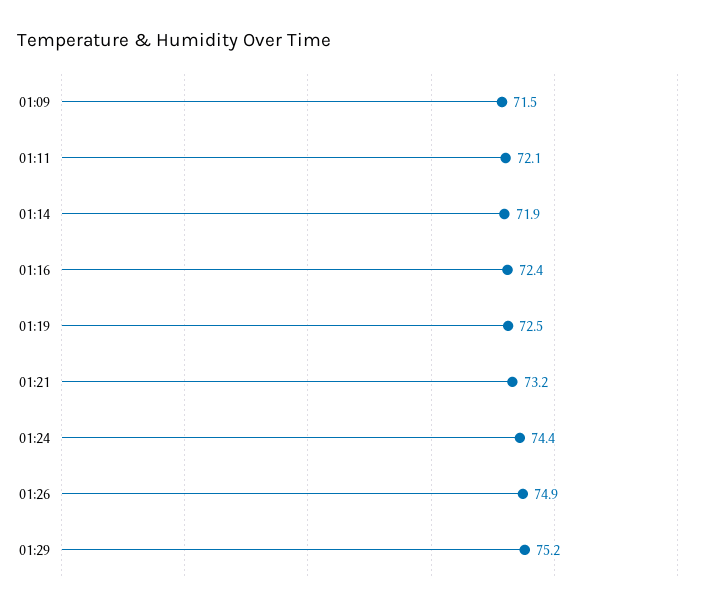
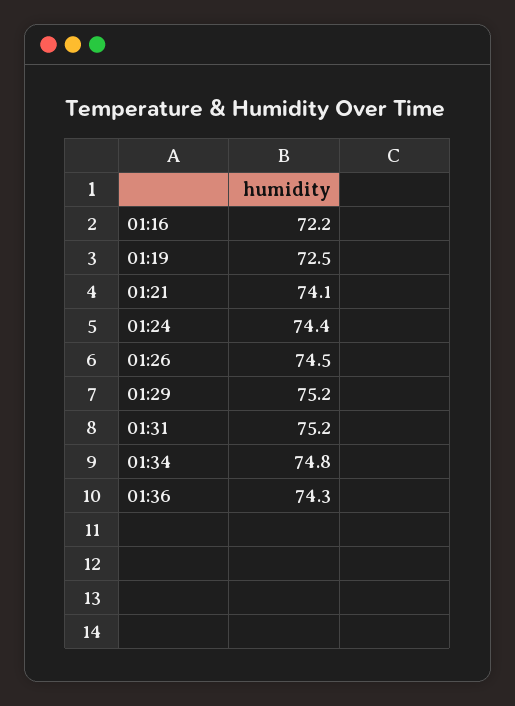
01:09: 71.5 -> none
01:11: 72.1 -> none
01:14: 71.9 -> none
01:16: 72.4 -> 72.2
01:21: 73.2 -> 74.1
01:26: 74.9 -> 74.5
01:31: none -> 75.2
01:34: none -> 74.8
01:36: none -> 74.3

